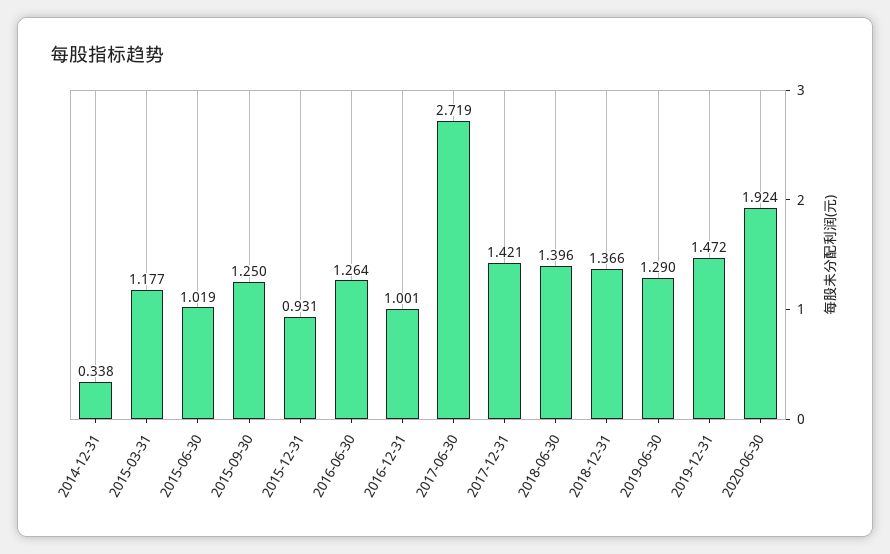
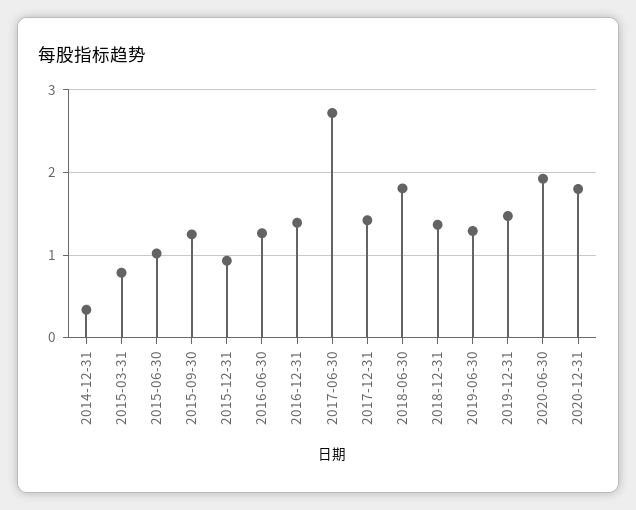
2015-03-31: 1.177 -> 0.8
2016-12-31: 1.001 -> 1.4
2018-06-30: 1.396 -> 1.8
2020-12-31: none -> 1.8

